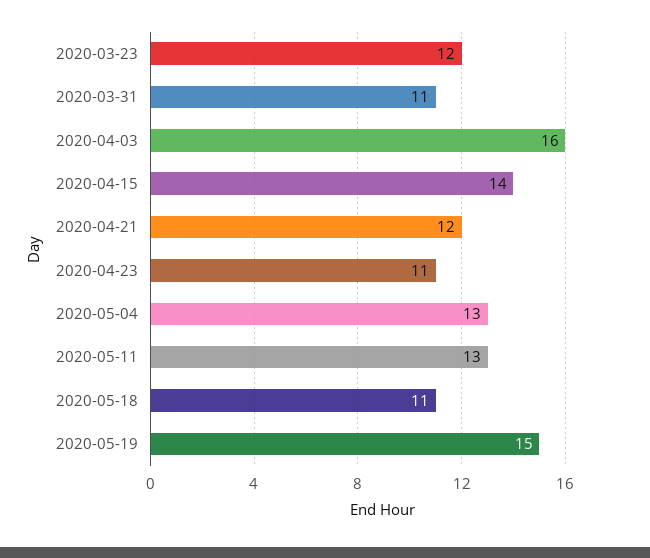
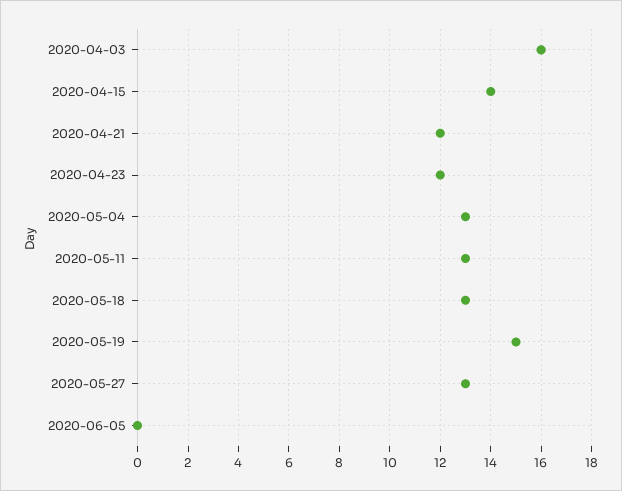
2020-03-23: 12 -> none
2020-03-31: 11 -> none
2020-04-23: 11 -> 12
2020-05-18: 11 -> 13
2020-05-27: none -> 13
2020-06-05: none -> 0

